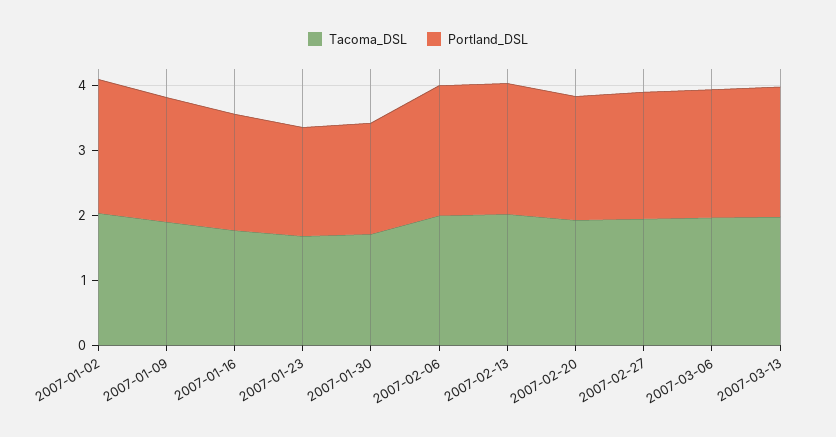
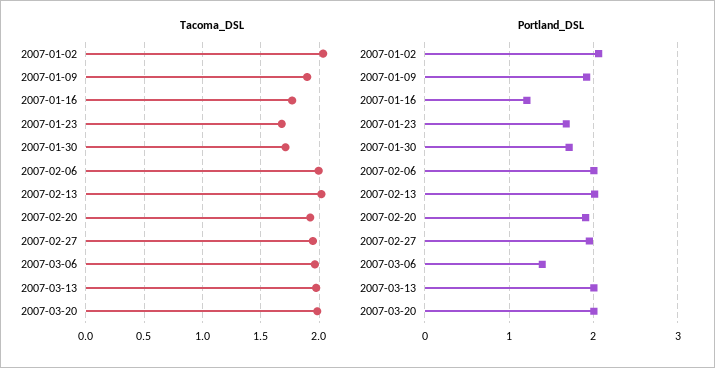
Portland_DSL, 2007-01-16: 1.8 -> 1.2
Portland_DSL, 2007-03-06: 2 -> 1.4
Tacoma_DSL, 2007-03-20: none -> 2
Portland_DSL, 2007-03-20: none -> 2

